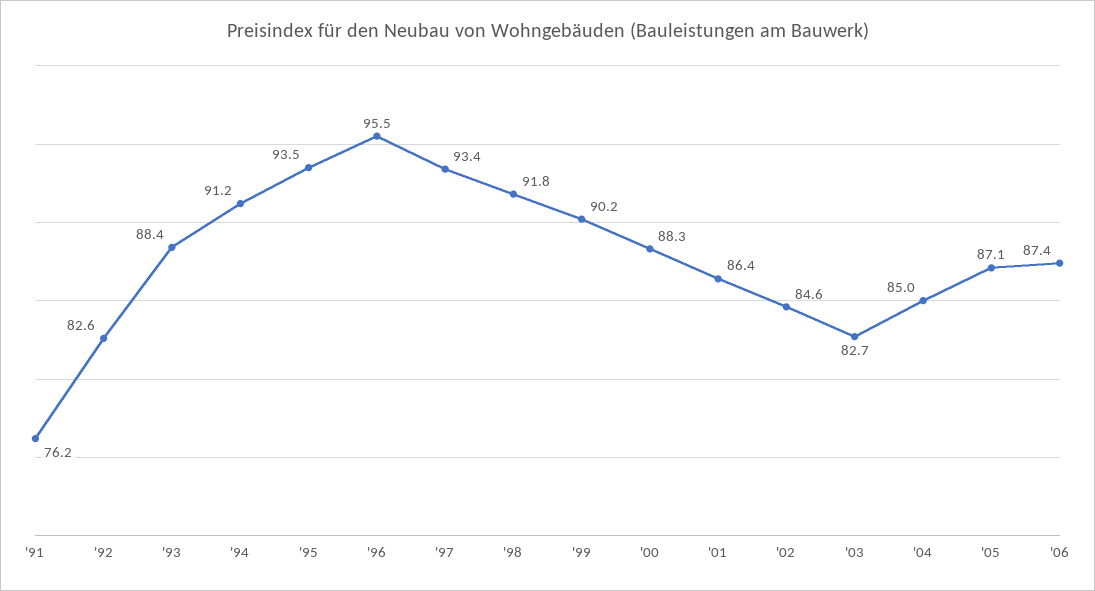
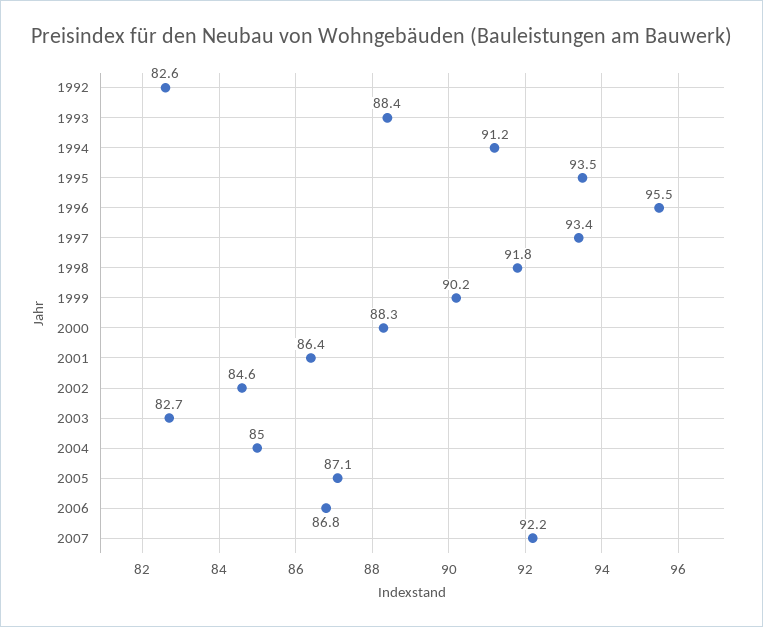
'91: 76.2 -> none
'06: 87.4 -> 86.8
2007: none -> 92.2

